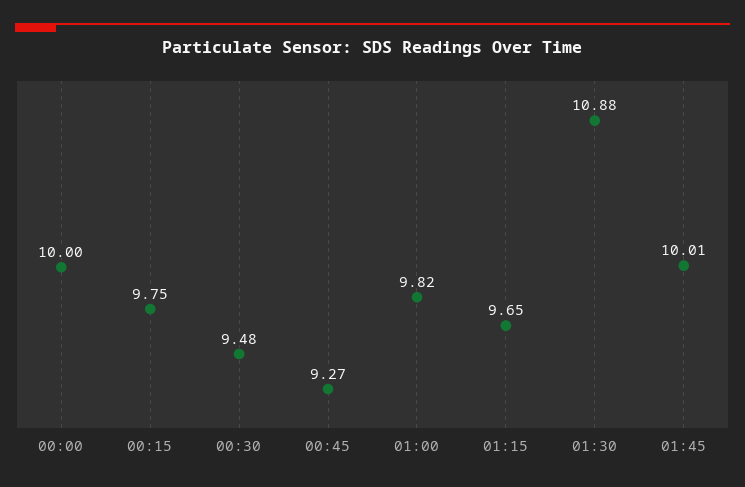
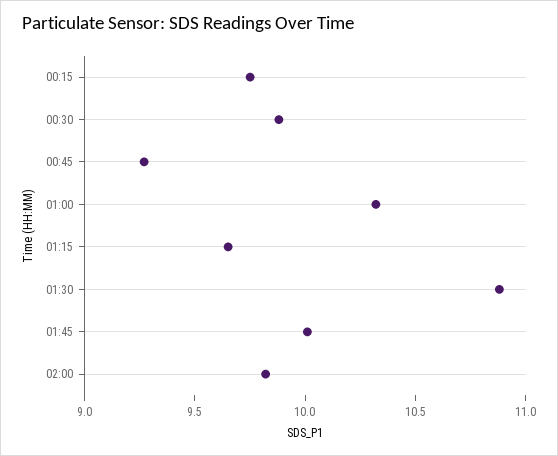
00:00: 10 -> none
00:30: 9.48 -> 9.9
01:00: 9.82 -> 10.3
02:00: none -> 9.8

